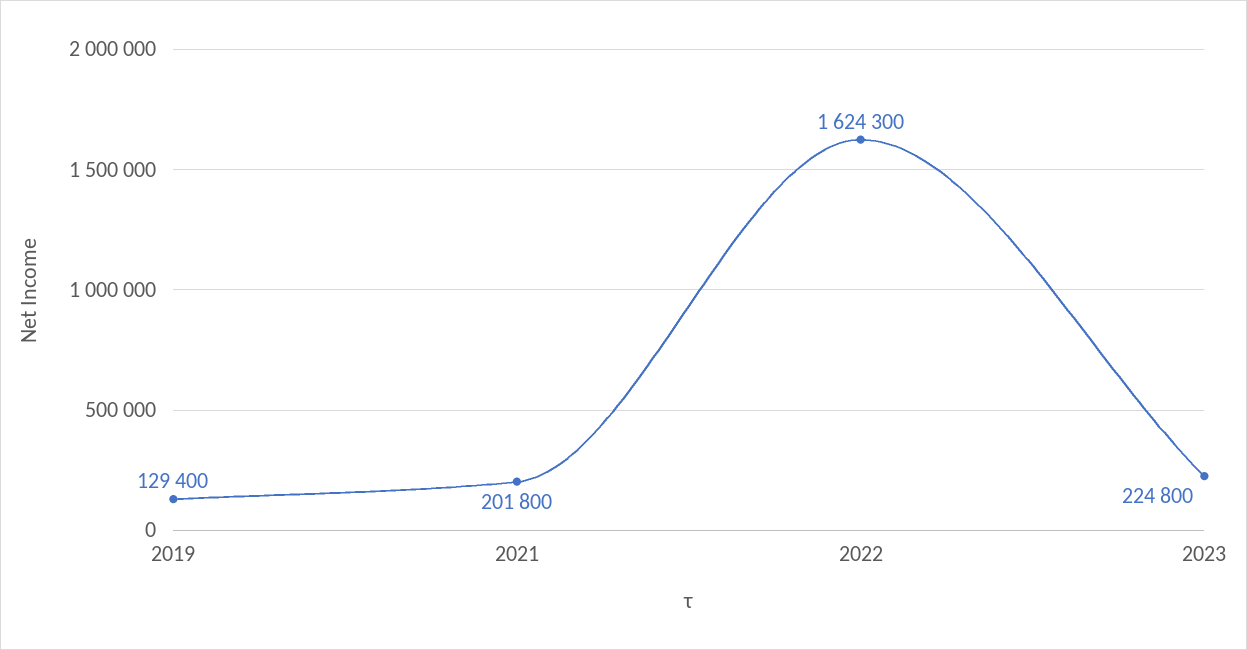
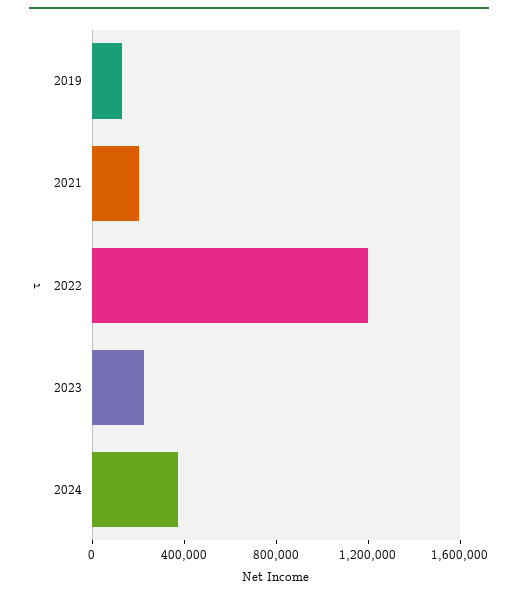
2022: 1624300 -> 1200000
2024: none -> 400000

